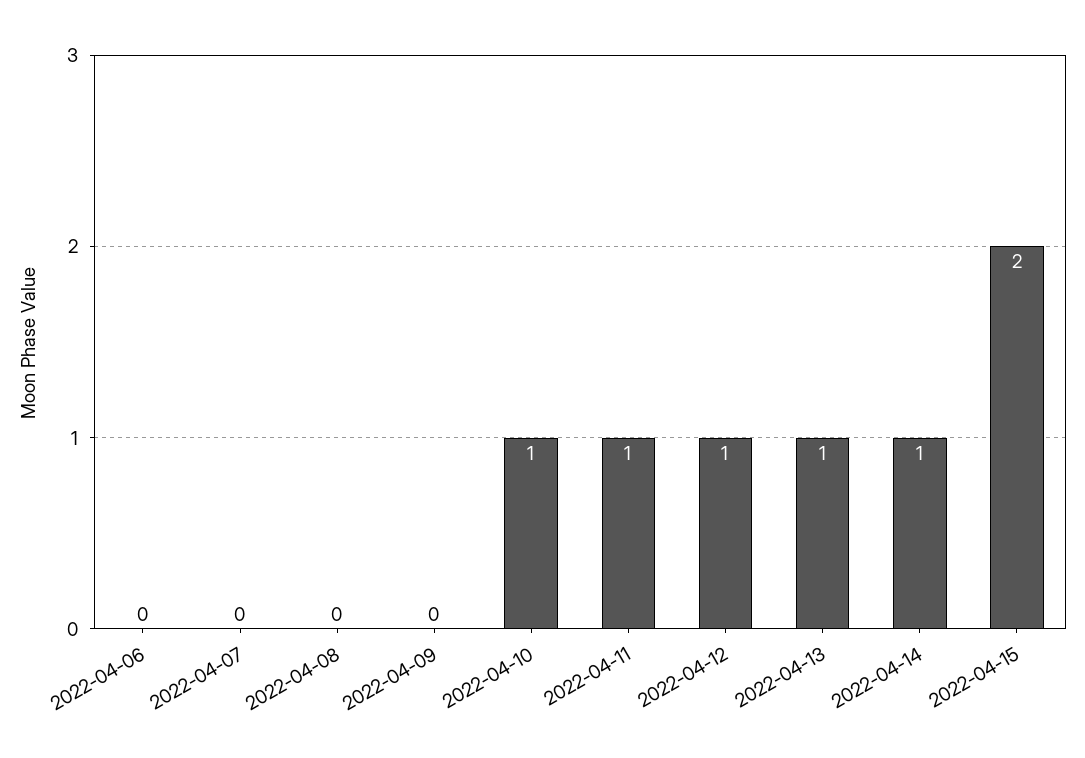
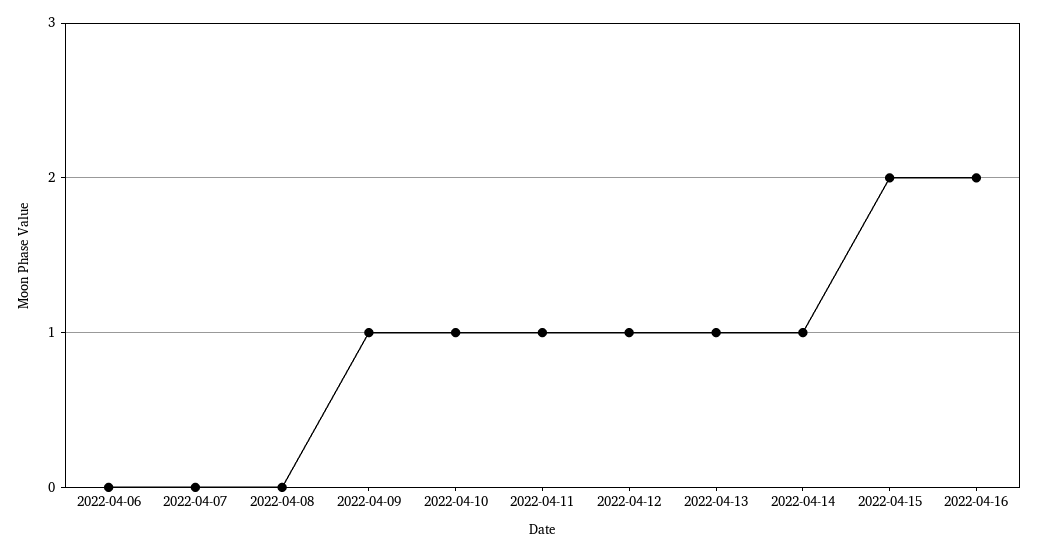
2022-04-09: 0 -> 1
2022-04-16: none -> 2

